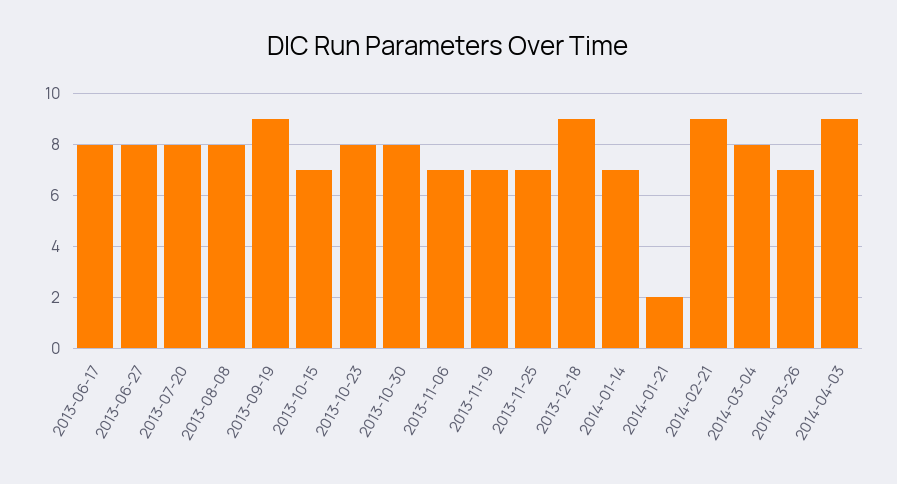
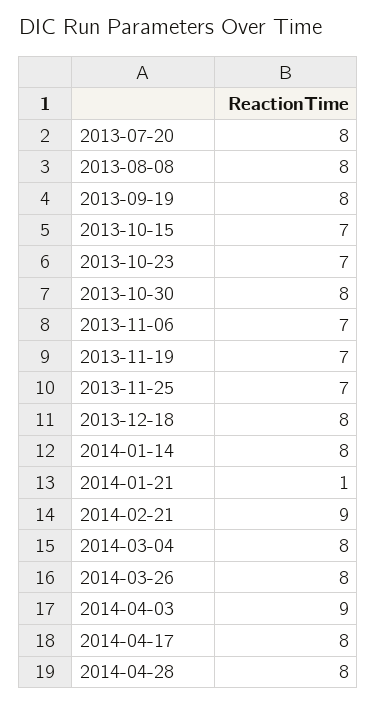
2013-06-17: 8 -> none
2013-06-27: 8 -> none
2013-09-19: 9 -> 8
2013-10-23: 8 -> 7
2013-12-18: 9 -> 8
2014-01-14: 7 -> 8
2014-01-21: 2 -> 1
2014-03-26: 7 -> 8
2014-04-17: none -> 8
2014-04-28: none -> 8

